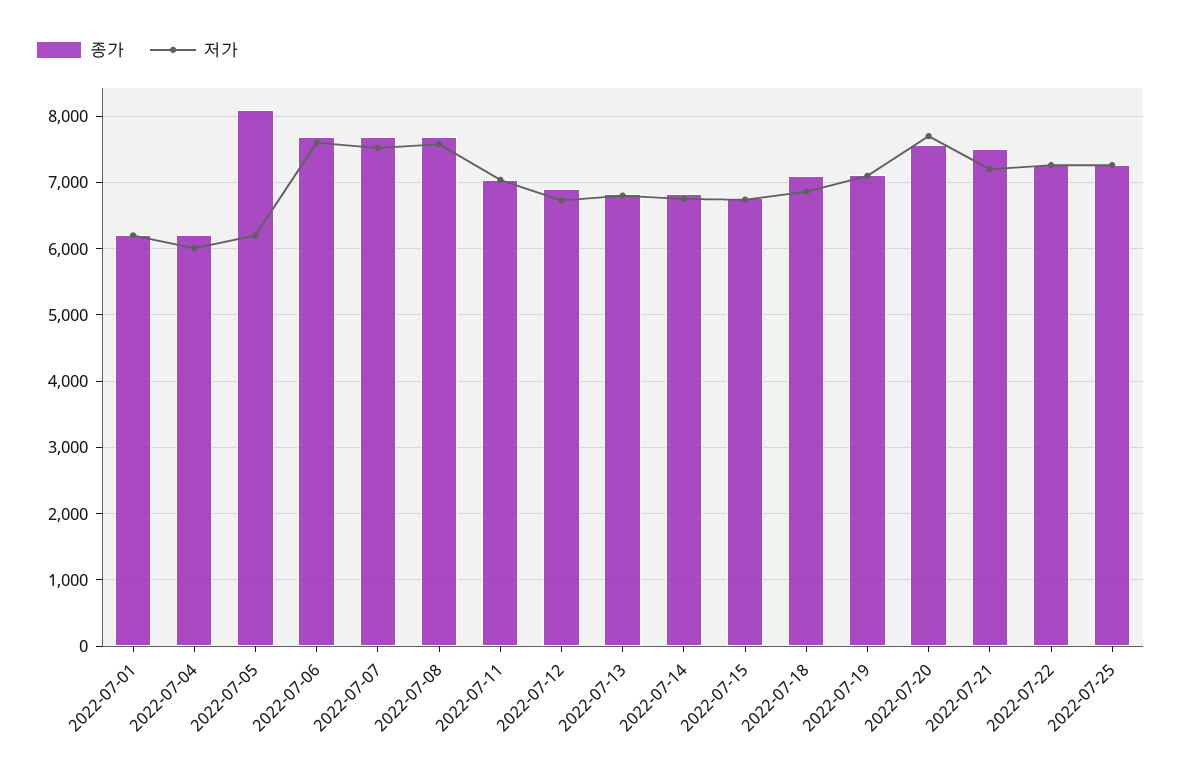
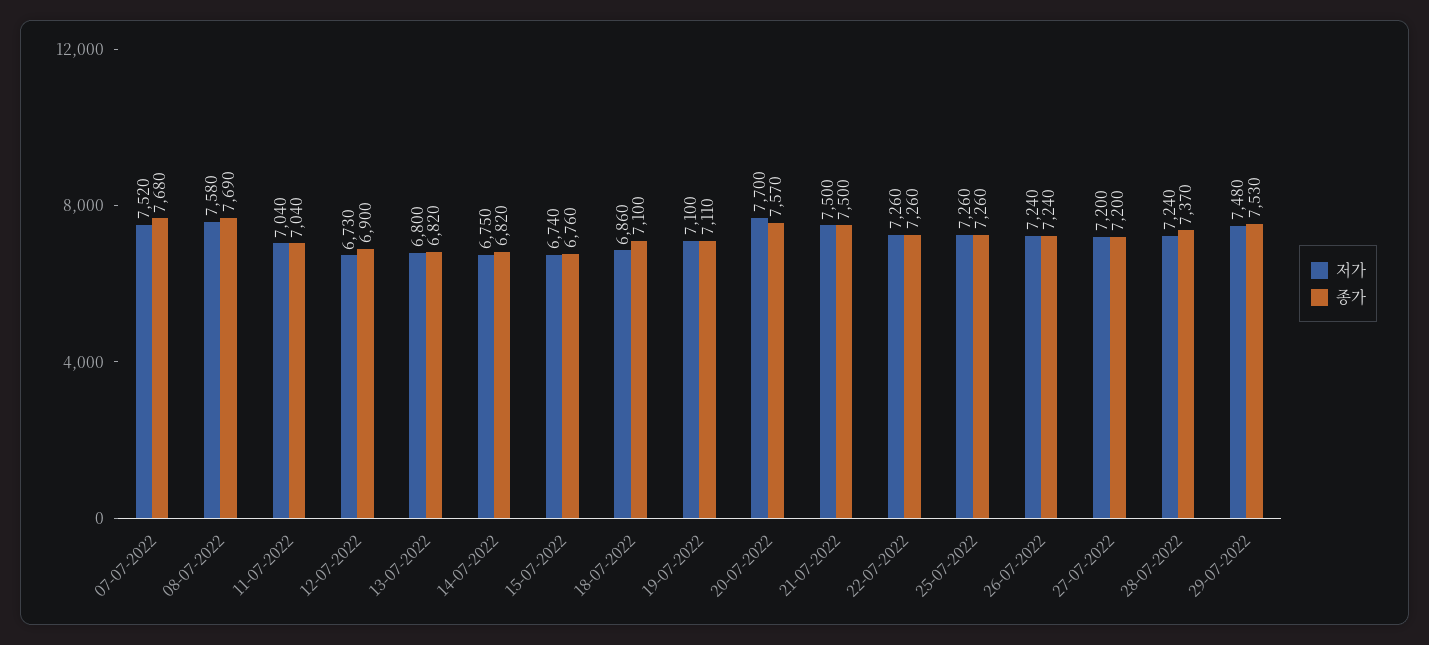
종가, 2022-07-01: 6200 -> none
저가, 2022-07-01: 6200 -> none
종가, 2022-07-04: 6200 -> none
저가, 2022-07-04: 6000 -> none
종가, 2022-07-05: 8100 -> none
저가, 2022-07-05: 6200 -> none
종가, 2022-07-06: 7700 -> none
저가, 2022-07-06: 7600 -> none
저가, 2022-07-21: 7200 -> 7500
저가, 26-07-2022: none -> 7240
종가, 26-07-2022: none -> 7240
저가, 27-07-2022: none -> 7200
종가, 27-07-2022: none -> 7200
저가, 28-07-2022: none -> 7240
종가, 28-07-2022: none -> 7370
저가, 29-07-2022: none -> 7480
종가, 29-07-2022: none -> 7530

